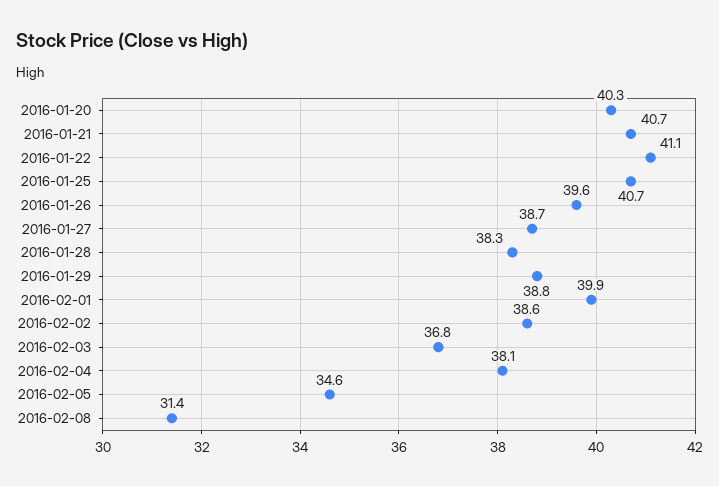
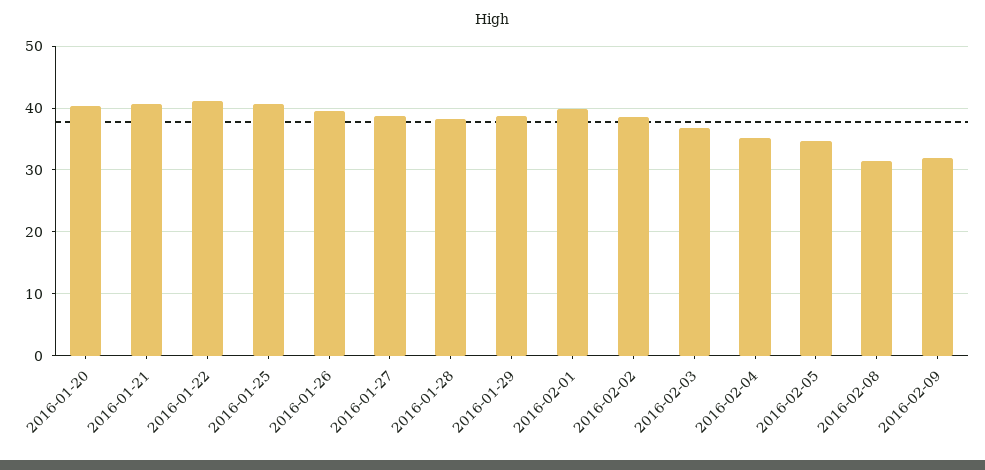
2016-02-04: 38.1 -> 35
2016-02-09: none -> 32

